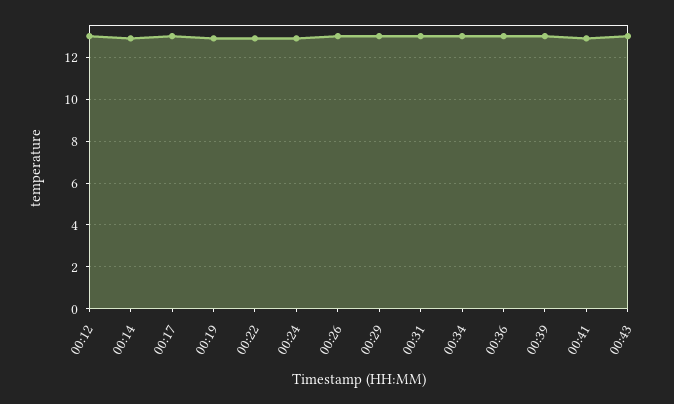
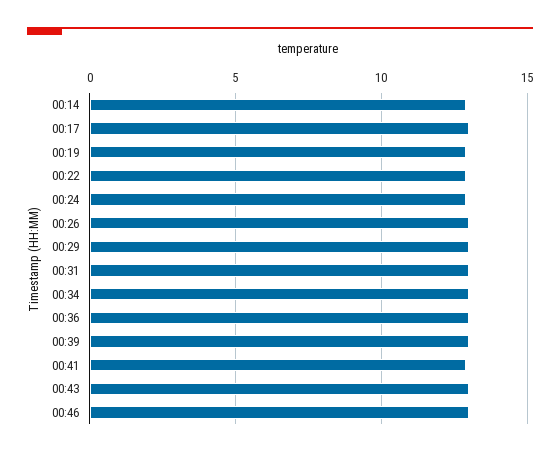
00:12: 13 -> none
00:46: none -> 13

